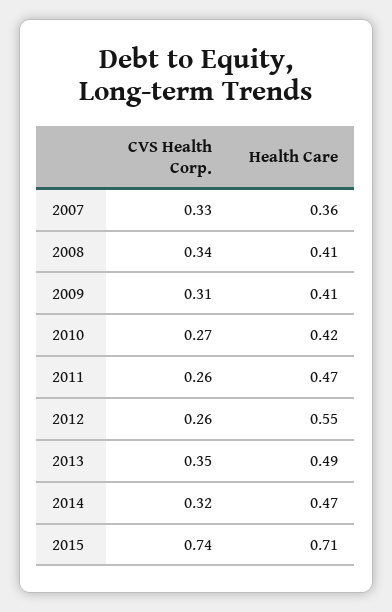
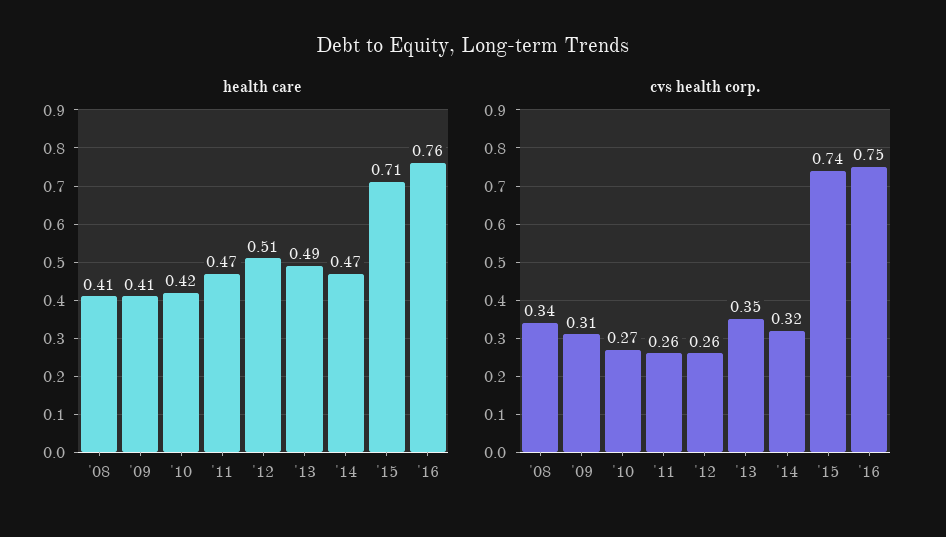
CVS Health Corp., 2007: 0.33 -> none
Health Care, 2007: 0.36 -> none
Health Care, 2012: 0.55 -> 0.51
Health Care, '16: none -> 0.76
CVS Health Corp., '16: none -> 0.75

